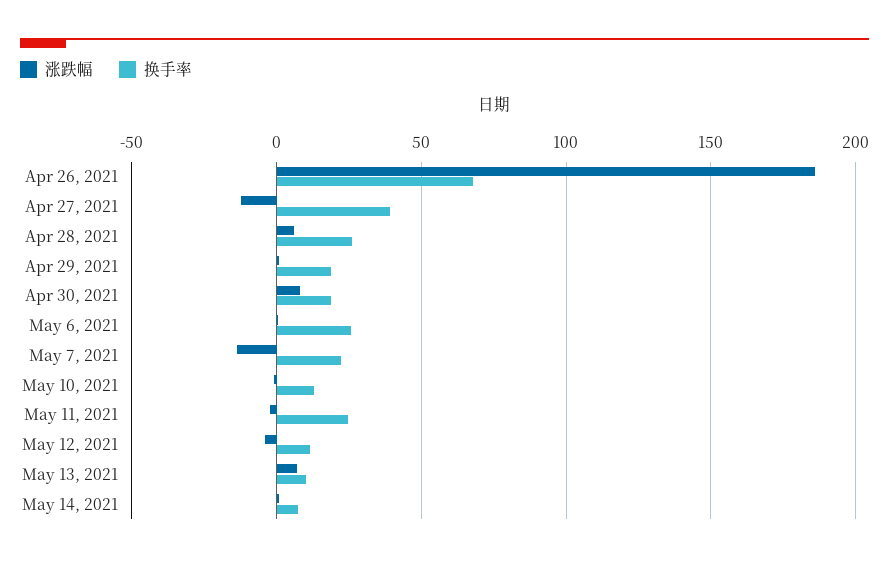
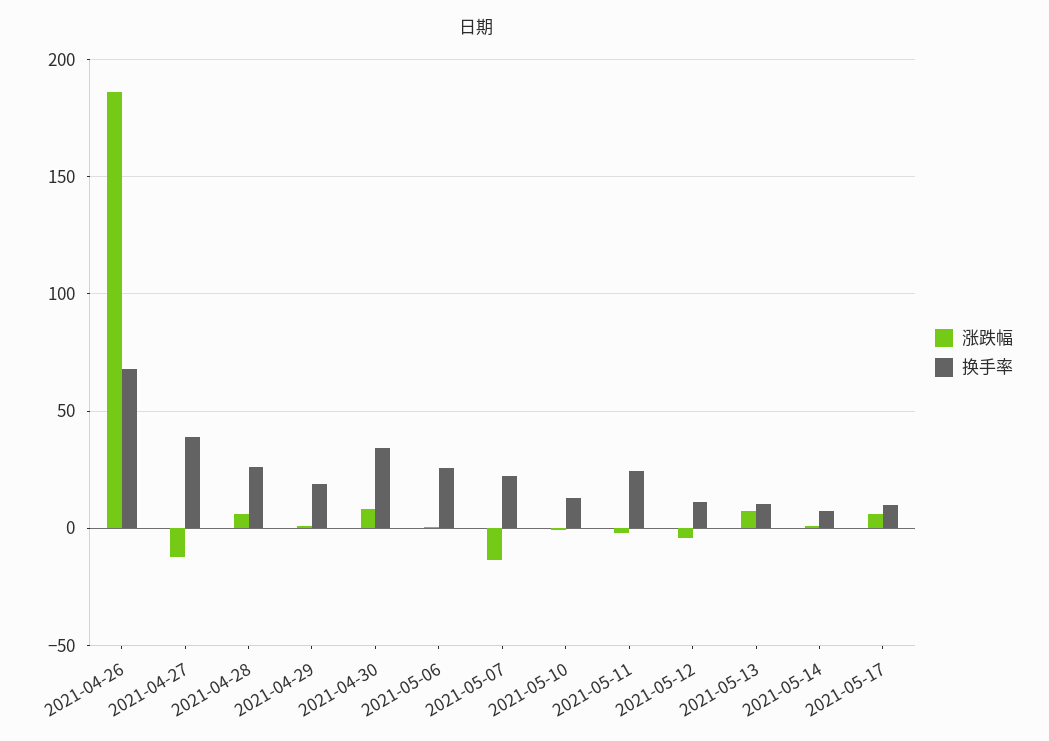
换手率, Apr 30, 2021: 20 -> 35
涨跌幅, 2021-05-17: none -> 5
换手率, 2021-05-17: none -> 10

